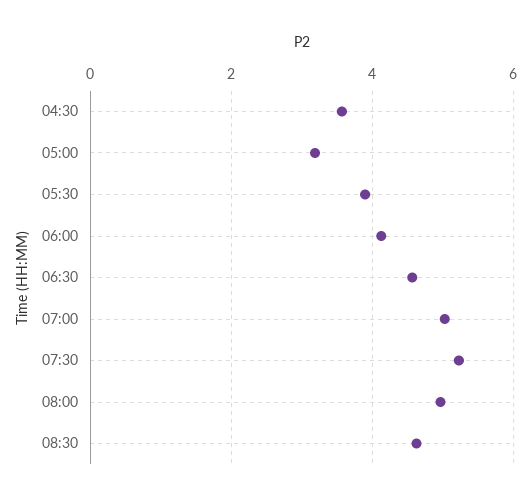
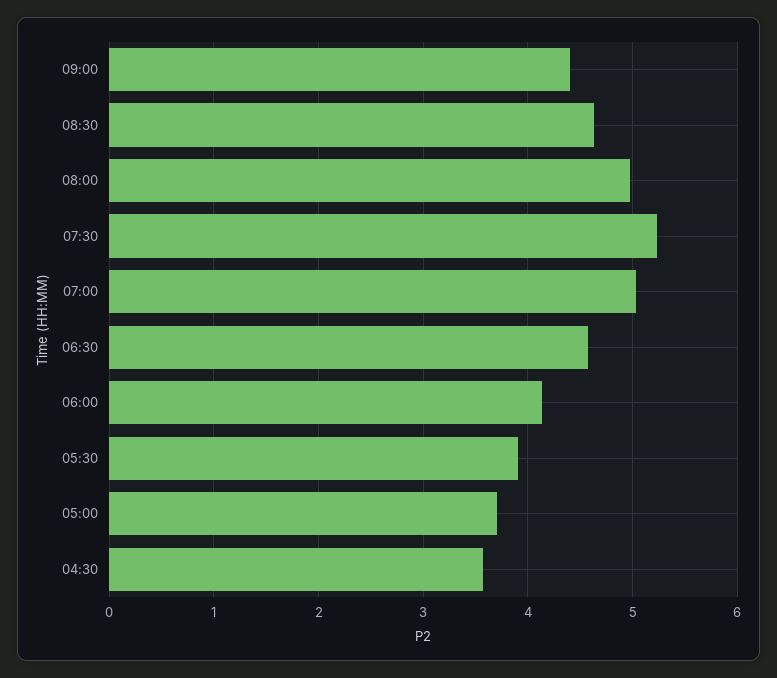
05:00: 3.2 -> 3.7
09:00: none -> 4.4

